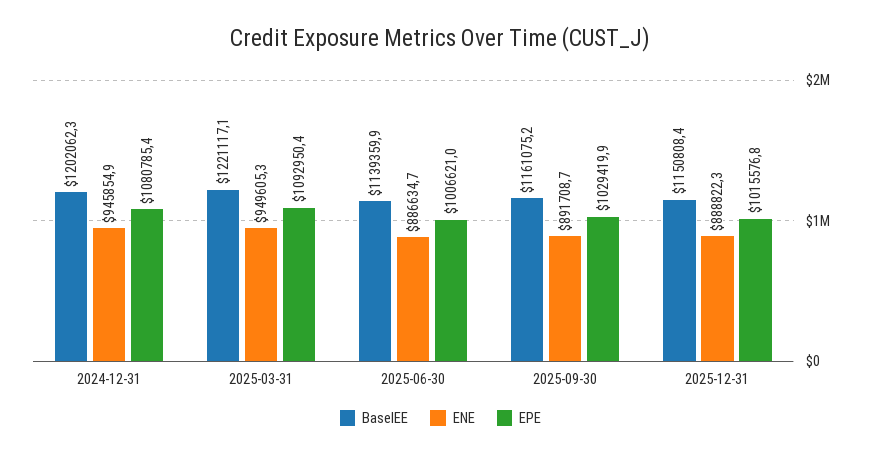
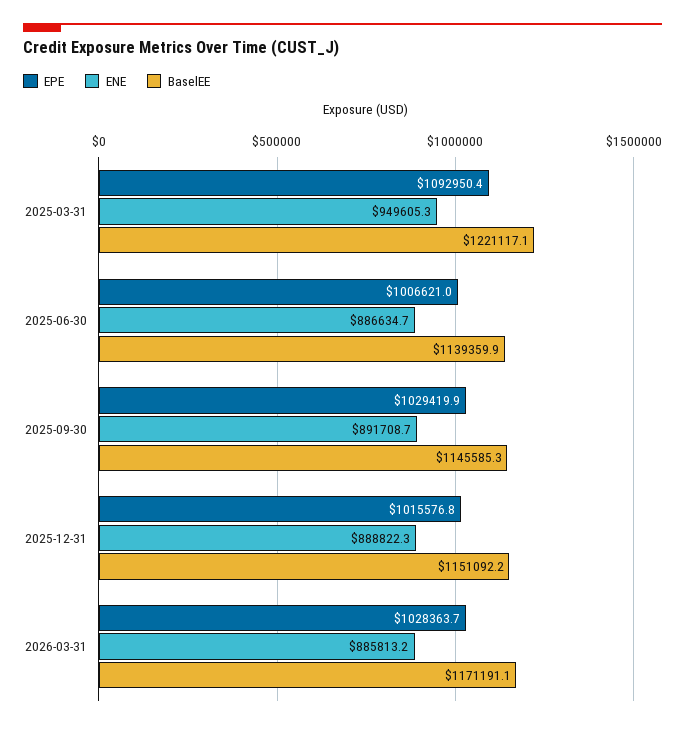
BaselEE, 2024-12-31: 1202062.3 -> none
ENE, 2024-12-31: 945854.9 -> none
EPE, 2024-12-31: 1080785.4 -> none
BaselEE, 2025-09-30: 1161075.2 -> 1145585.3
BaselEE, 2025-12-31: 1150808.4 -> 1151092.2
EPE, 2026-03-31: none -> 1028363.7
ENE, 2026-03-31: none -> 885813.2
BaselEE, 2026-03-31: none -> 1171191.1

